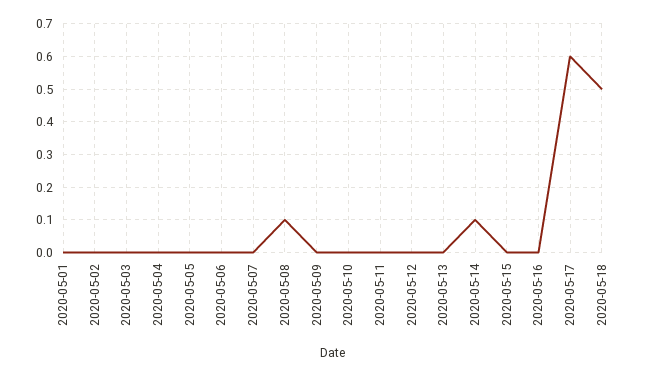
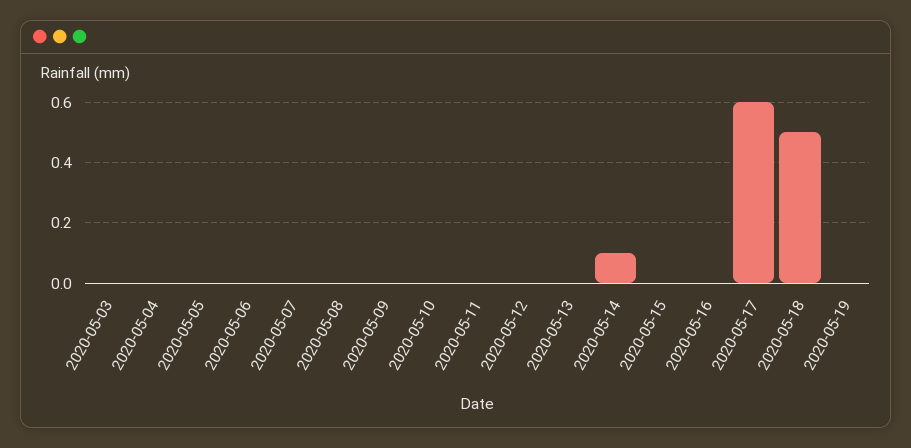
2020-05-01: 0 -> none
2020-05-02: 0 -> none
2020-05-08: 0.1 -> 0
2020-05-19: none -> 0

